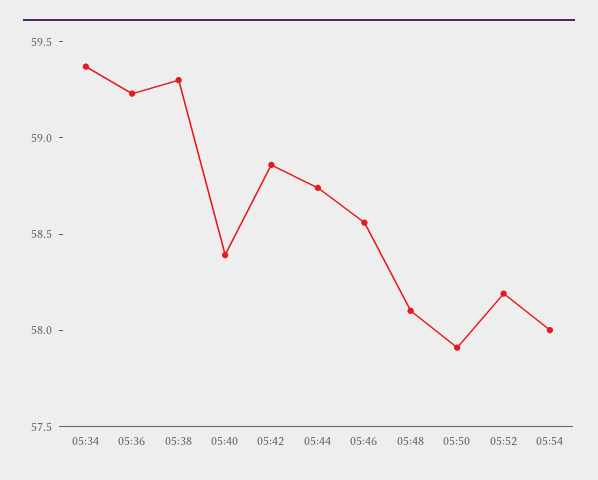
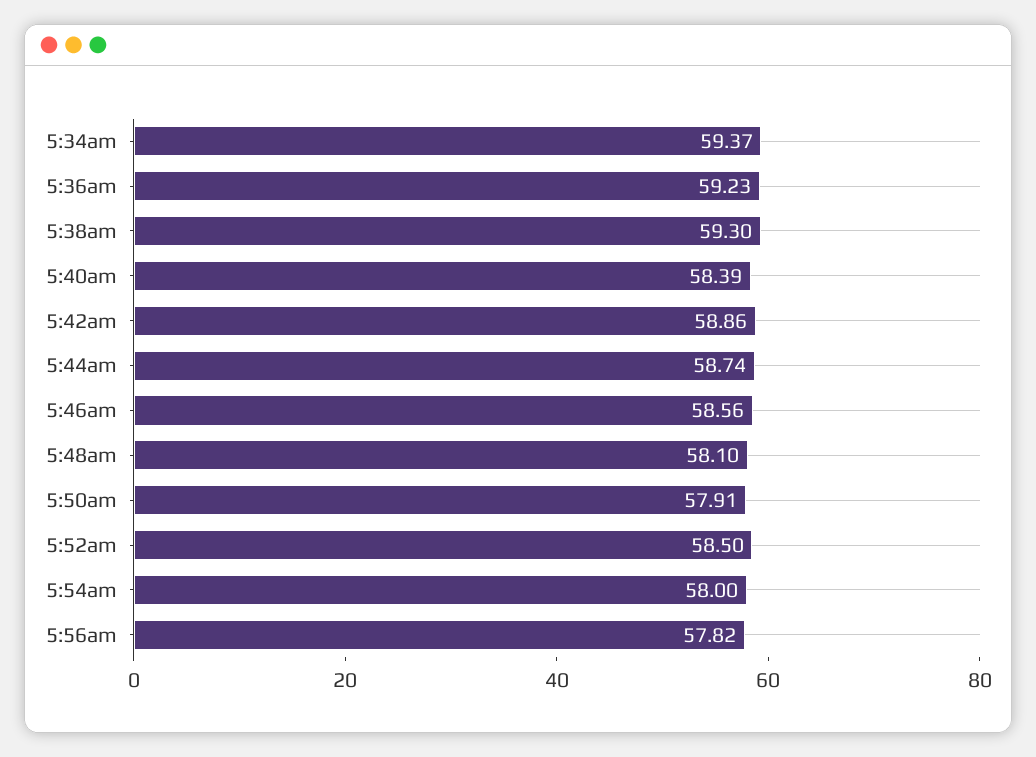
05:52: 58.2 -> 58.5
5:56am: none -> 57.82

